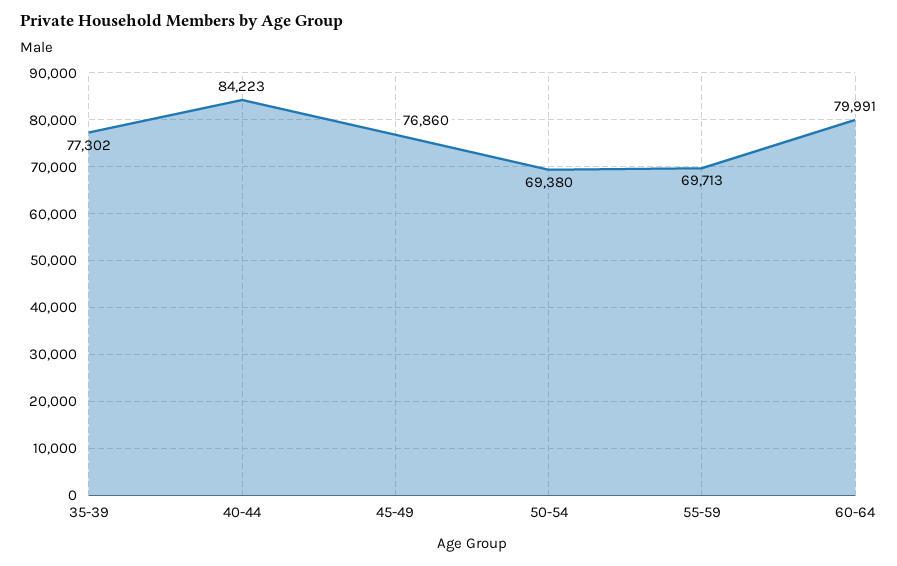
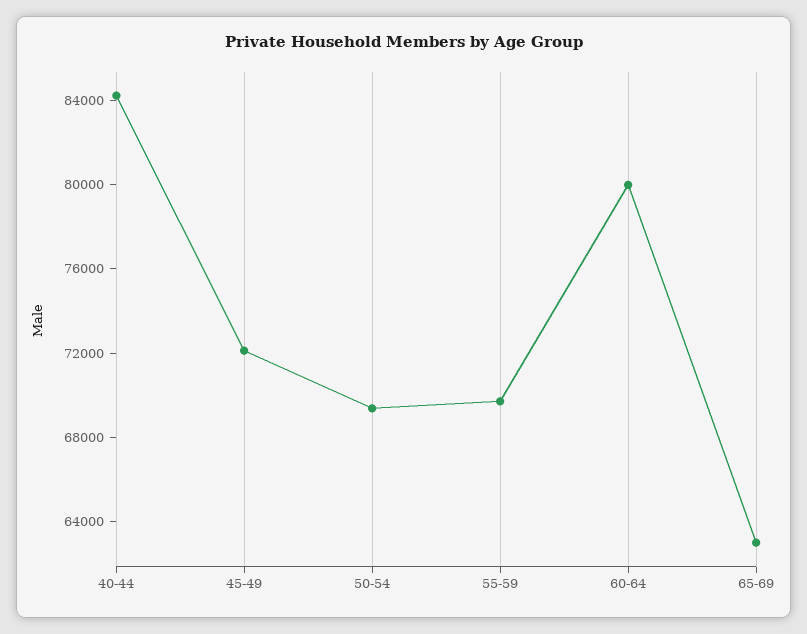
35-39: 77302 -> none
45-49: 76860 -> 72000
65-69: none -> 63000

